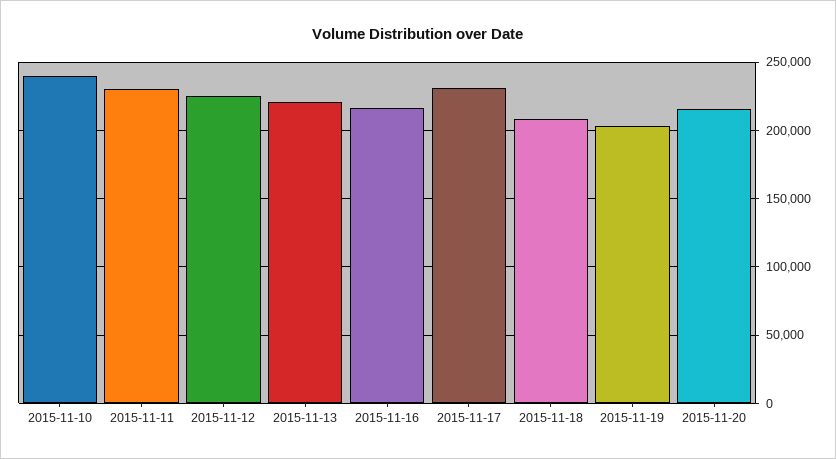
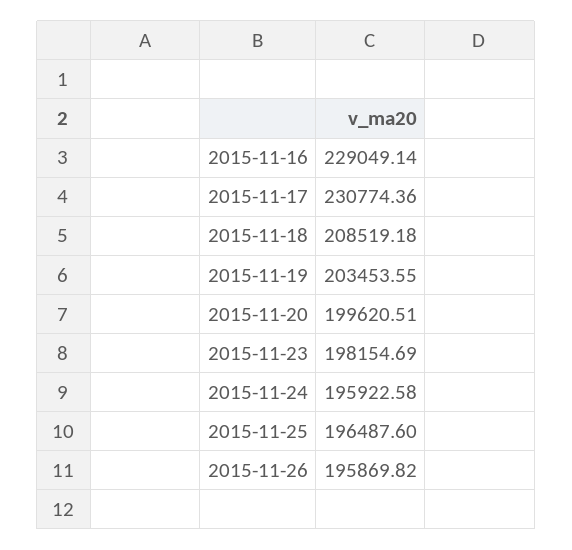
2015-11-10: 240000 -> none
2015-11-11: 230000 -> none
2015-11-12: 225000 -> none
2015-11-13: 220000 -> none
2015-11-16: 215000 -> 229049.14
2015-11-20: 215000 -> 199620.51
2015-11-23: none -> 198154.69
2015-11-24: none -> 195922.58
2015-11-25: none -> 196487.6
2015-11-26: none -> 195869.82

